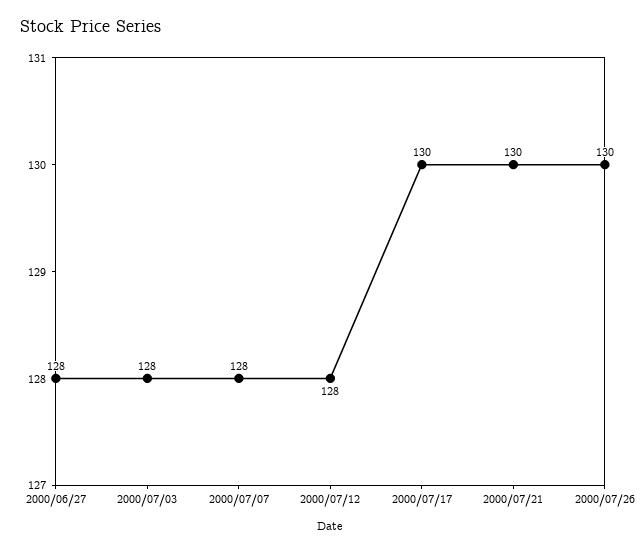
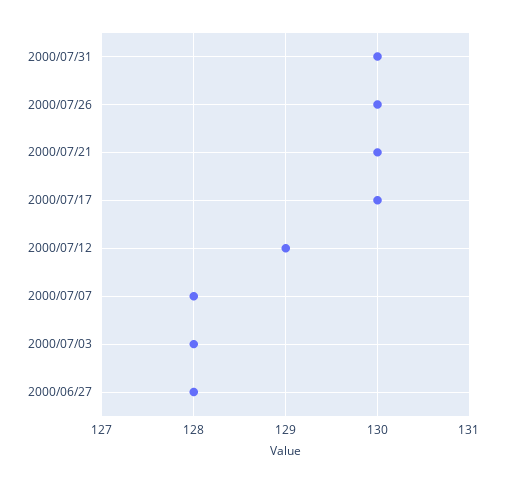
2000/07/12: 128 -> 129
2000/07/31: none -> 130

